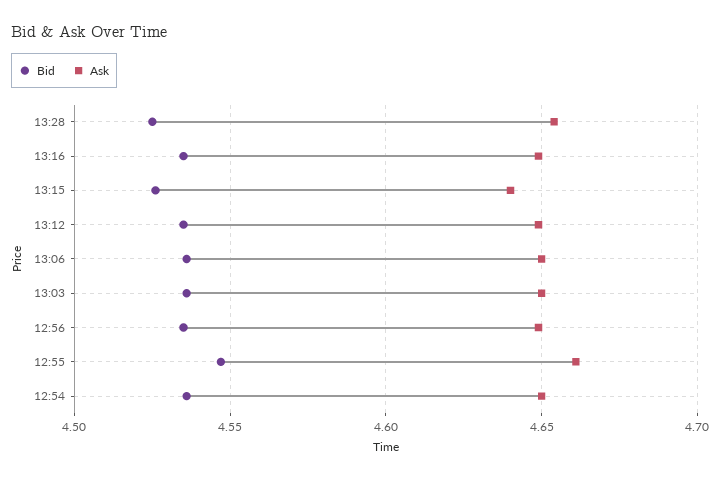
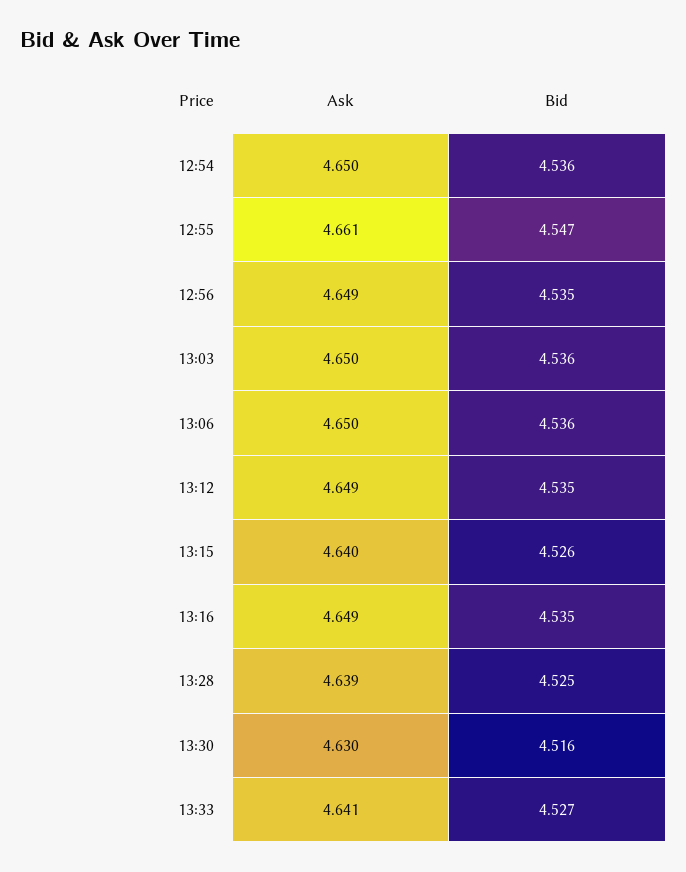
Ask, 13:28: 4.655 -> 4.639
Ask, 13:30: none -> 4.63
Bid, 13:30: none -> 4.516
Ask, 13:33: none -> 4.641
Bid, 13:33: none -> 4.527

